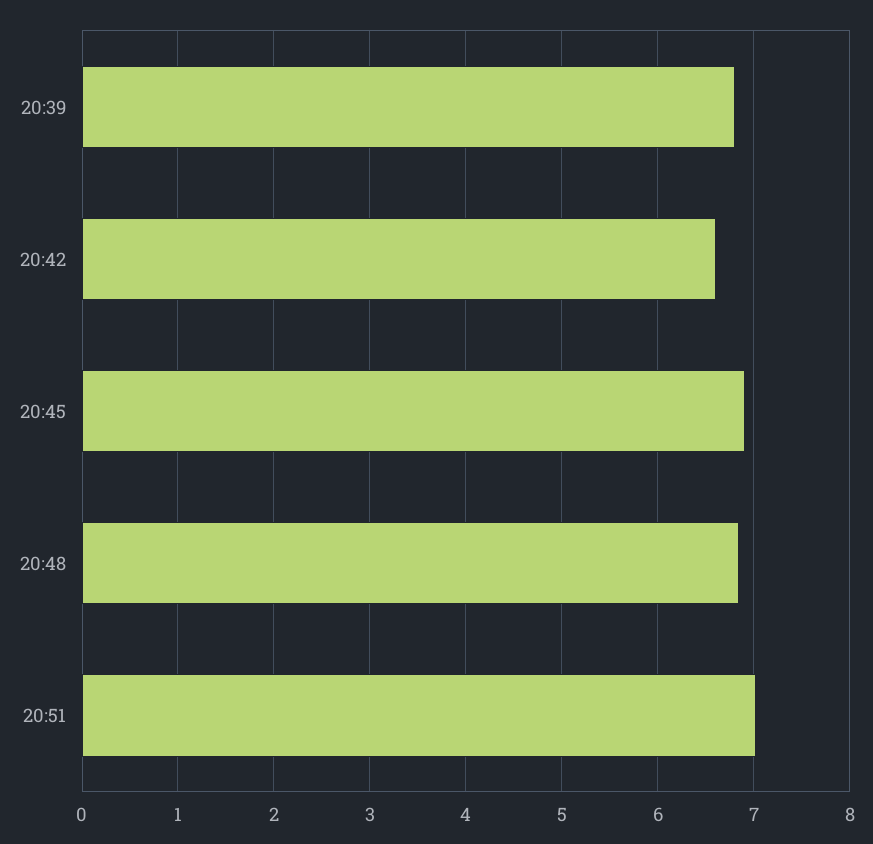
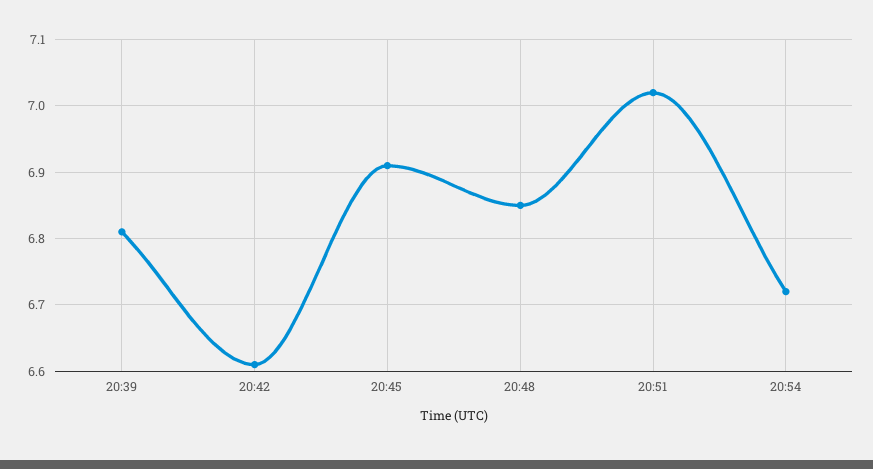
20:54: none -> 6.72

